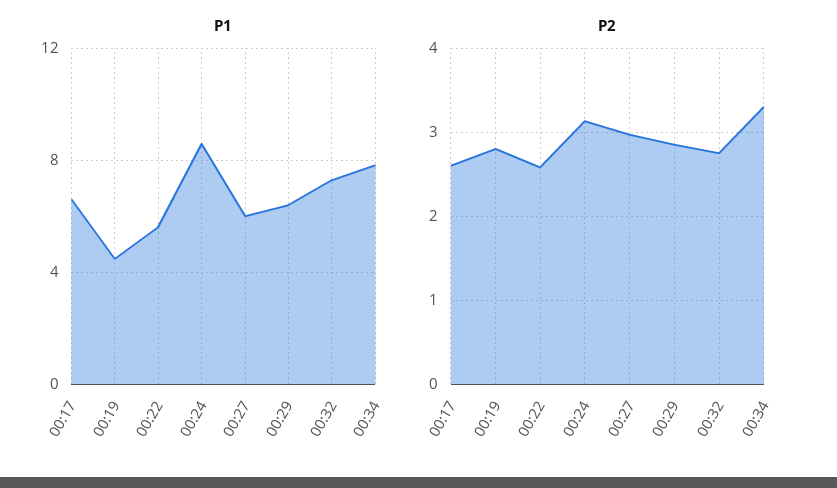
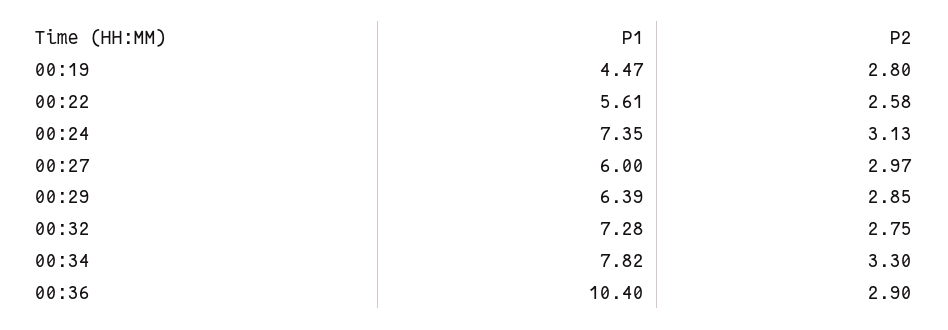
P1, 00:17: 6.5 -> none
P1, 00:24: 8.5 -> 7.35
P2, 00:17: 2.6 -> none
P1, 00:36: none -> 10.4
P2, 00:36: none -> 2.9

